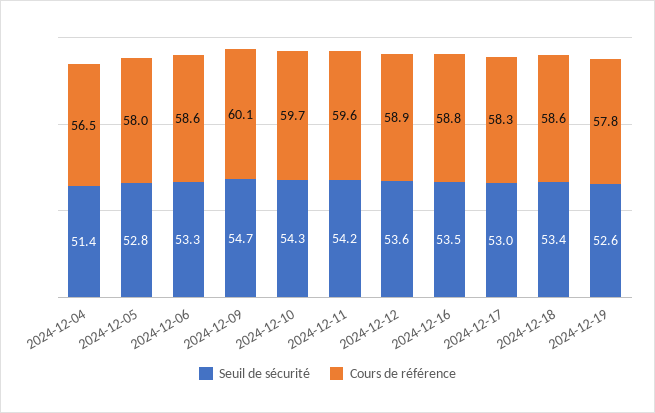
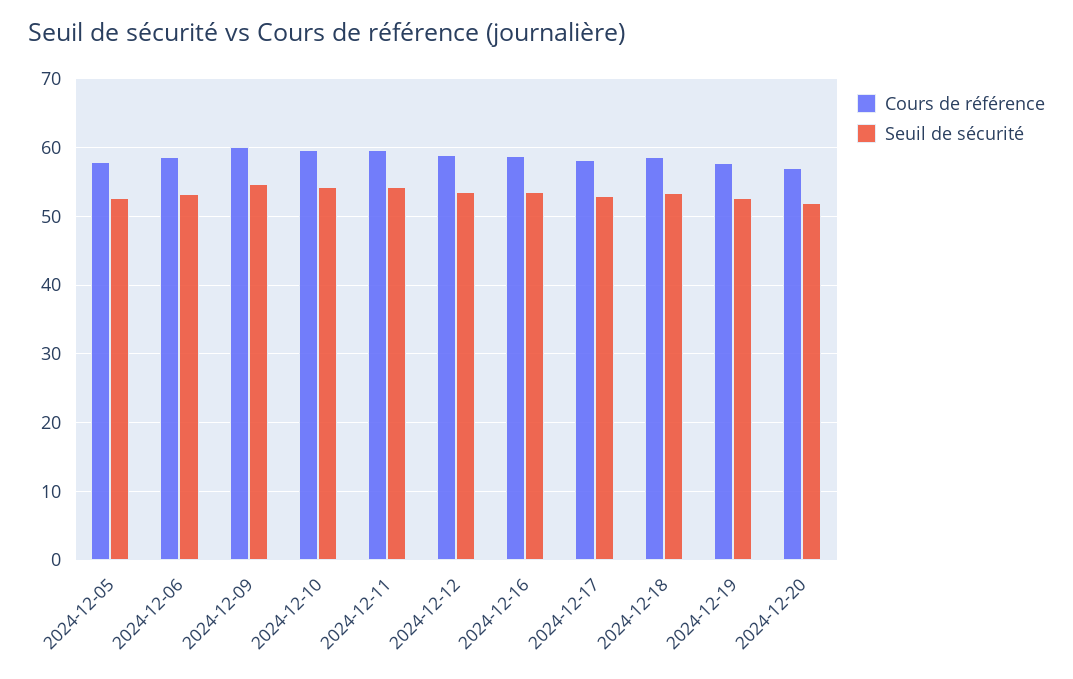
Seuil de sécurité, 2024-12-04: 51.4 -> none
Cours de référence, 2024-12-04: 56.5 -> none
Cours de référence, 2024-12-20: none -> 57
Seuil de sécurité, 2024-12-20: none -> 52

